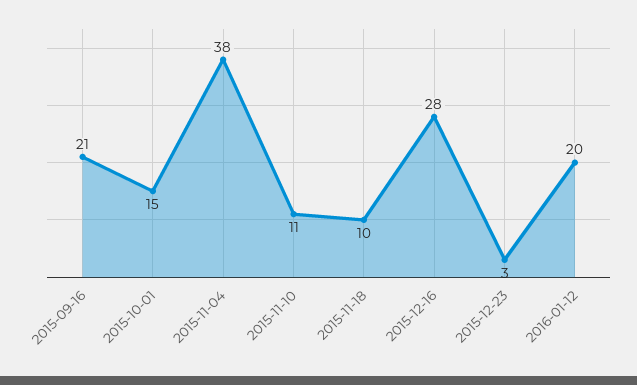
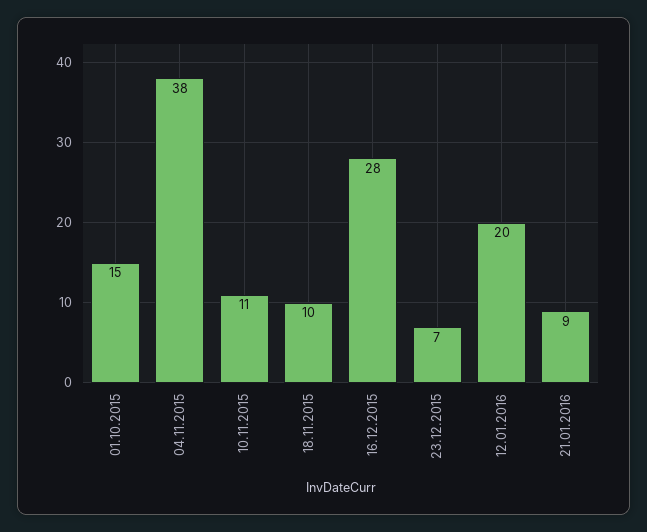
2015-09-16: 21 -> none
2015-12-23: 3 -> 7
21.01.2016: none -> 9

